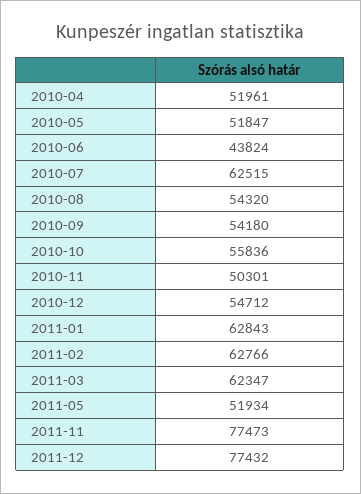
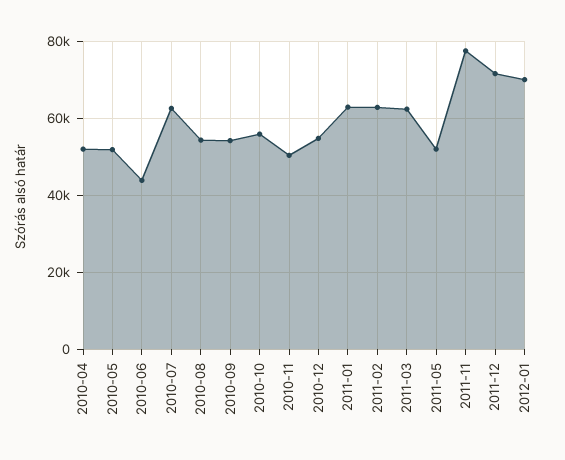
2011-12: 77432 -> 72000
2012-01: none -> 70000

